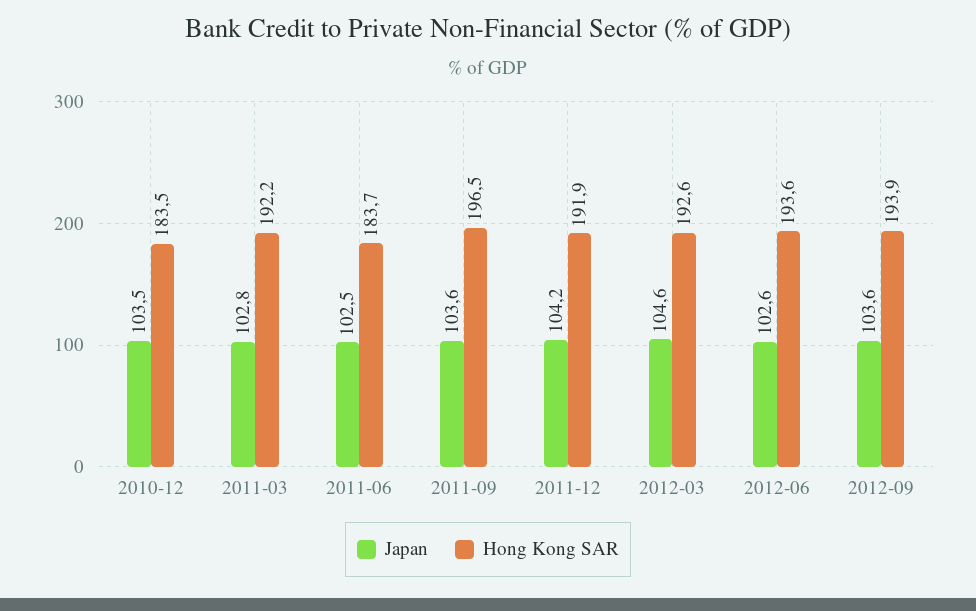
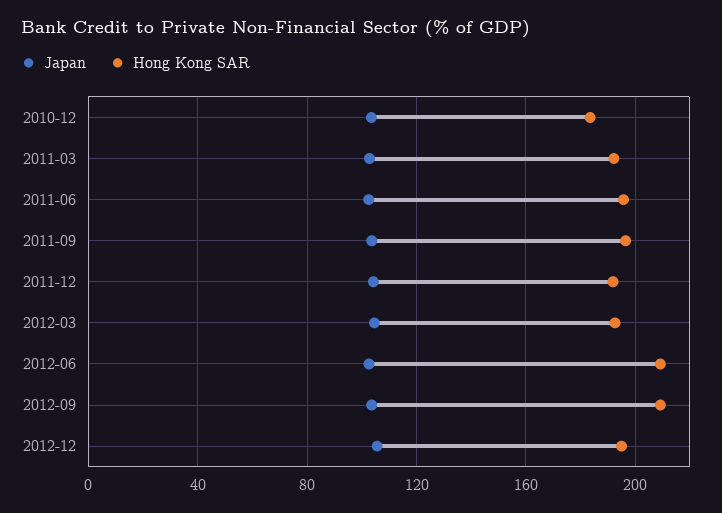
Hong Kong SAR, 2011-06: 183.7 -> 195
Hong Kong SAR, 2012-06: 193.6 -> 210
Hong Kong SAR, 2012-09: 193.9 -> 210
Japan, 2012-12: none -> 105
Hong Kong SAR, 2012-12: none -> 195

